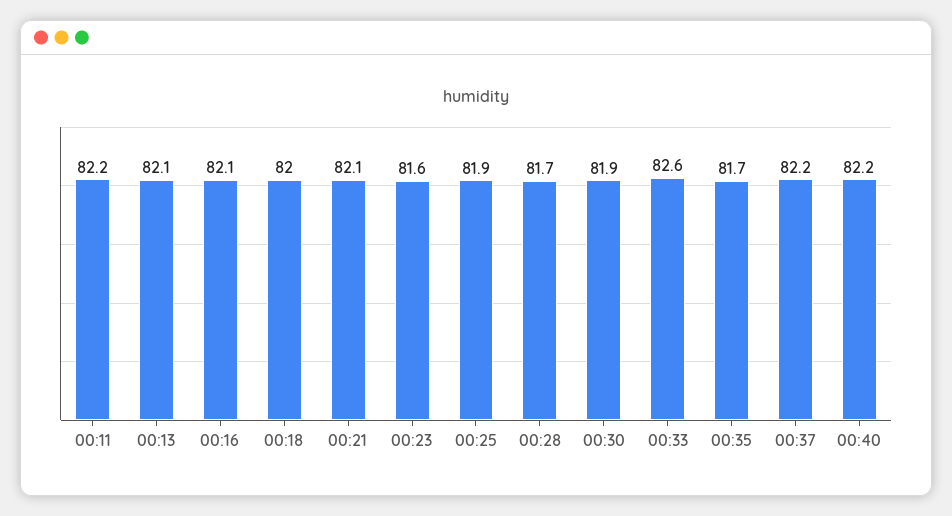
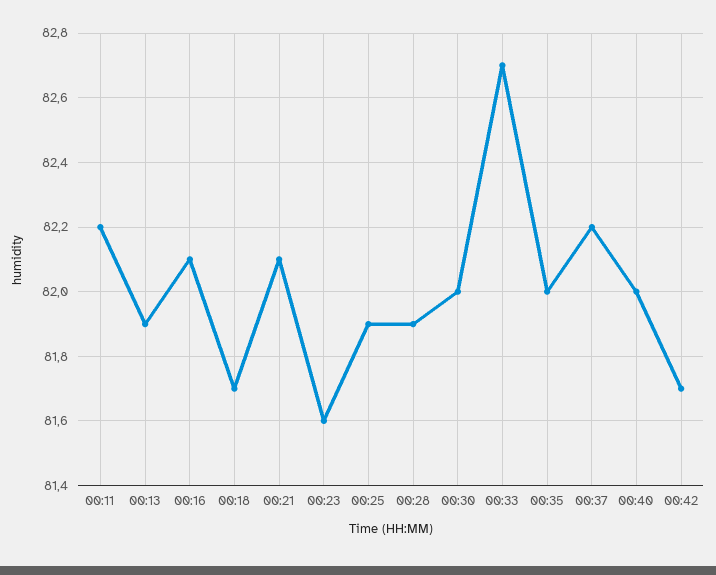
00:13: 82.1 -> 81.9
00:18: 82 -> 81.7
00:28: 81.7 -> 81.9
00:30: 81.9 -> 82
00:33: 82.6 -> 82.7
00:35: 81.7 -> 82
00:40: 82.2 -> 82
00:42: none -> 81.7

